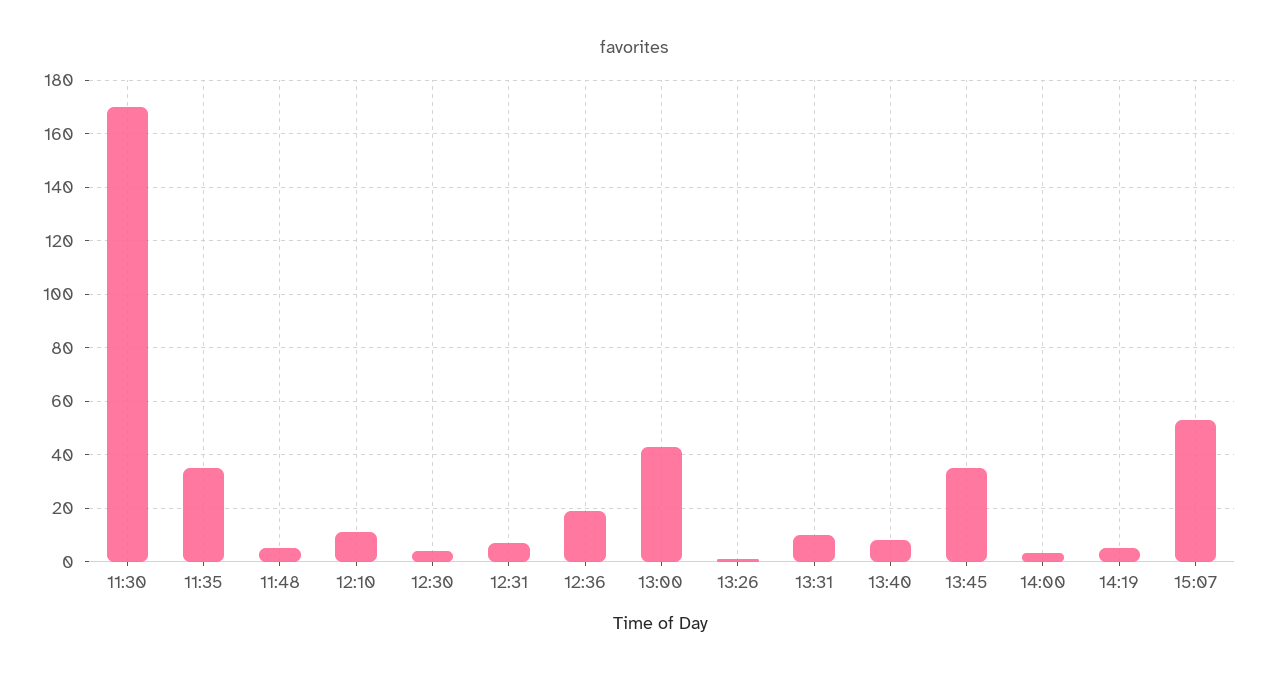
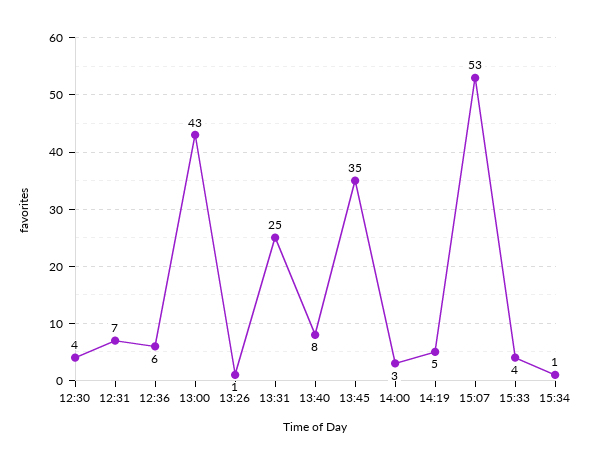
11:30: 170 -> none
11:35: 35 -> none
11:48: 5 -> none
12:10: 10 -> none
12:36: 20 -> 6
13:31: 10 -> 25
15:33: none -> 4
15:34: none -> 1

